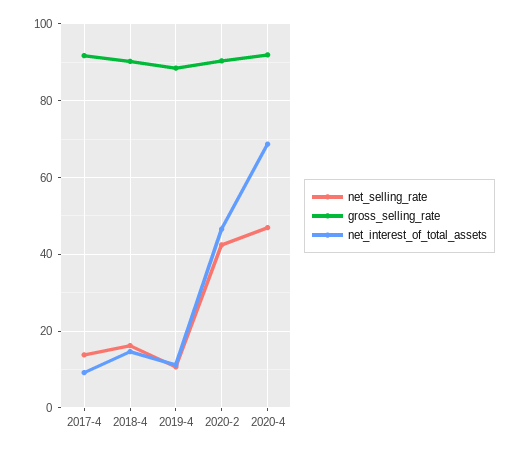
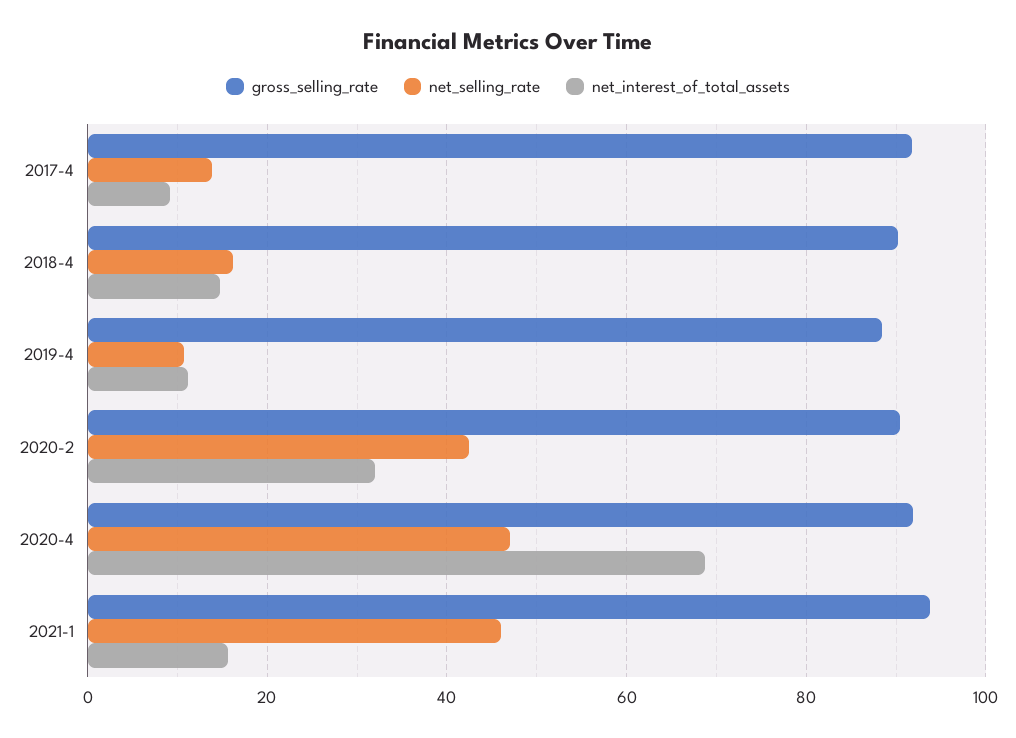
net_interest_of_total_assets, 2020-2: 46 -> 32
gross_selling_rate, 2021-1: none -> 94
net_selling_rate, 2021-1: none -> 46
net_interest_of_total_assets, 2021-1: none -> 16

